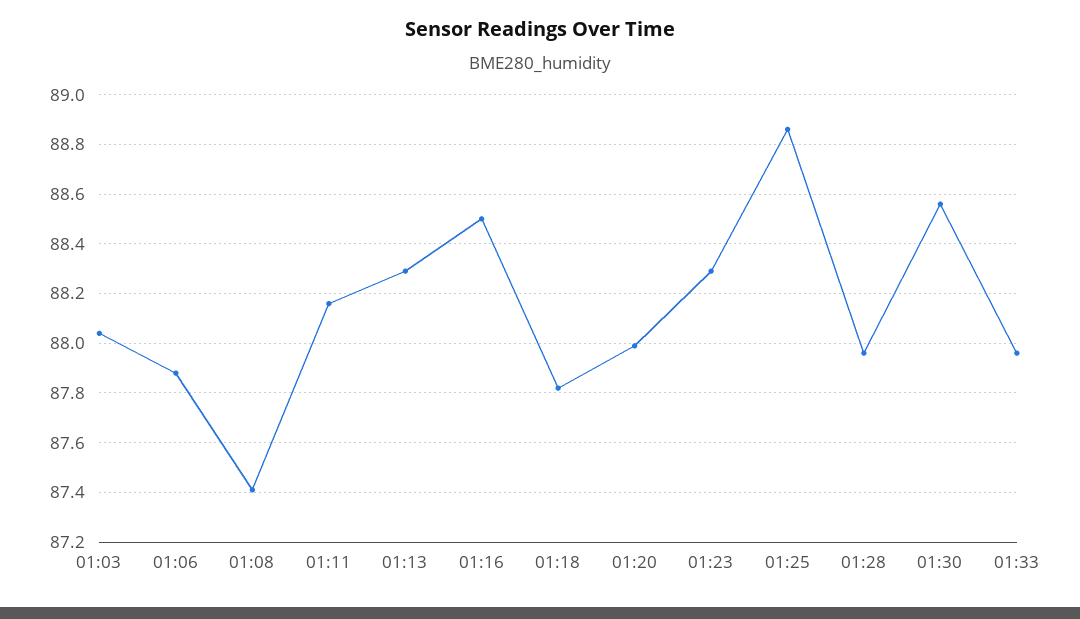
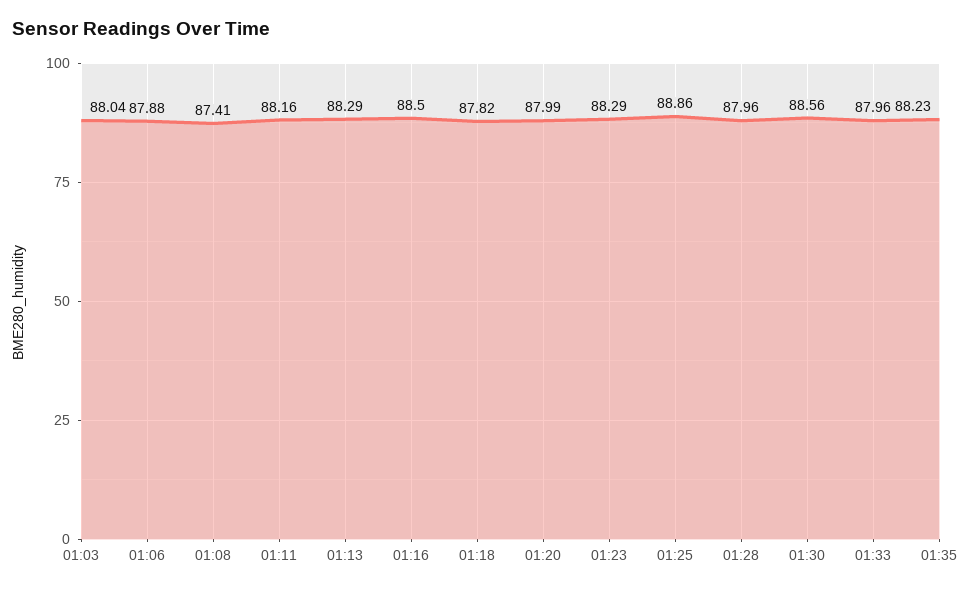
01:35: none -> 88.23

